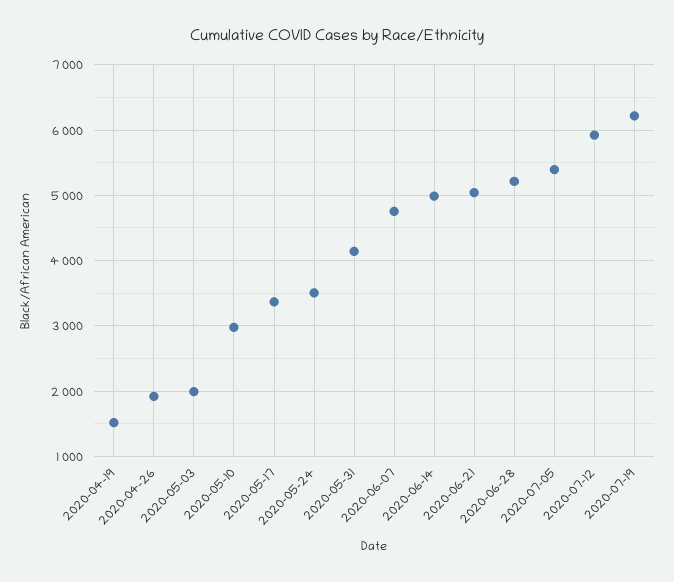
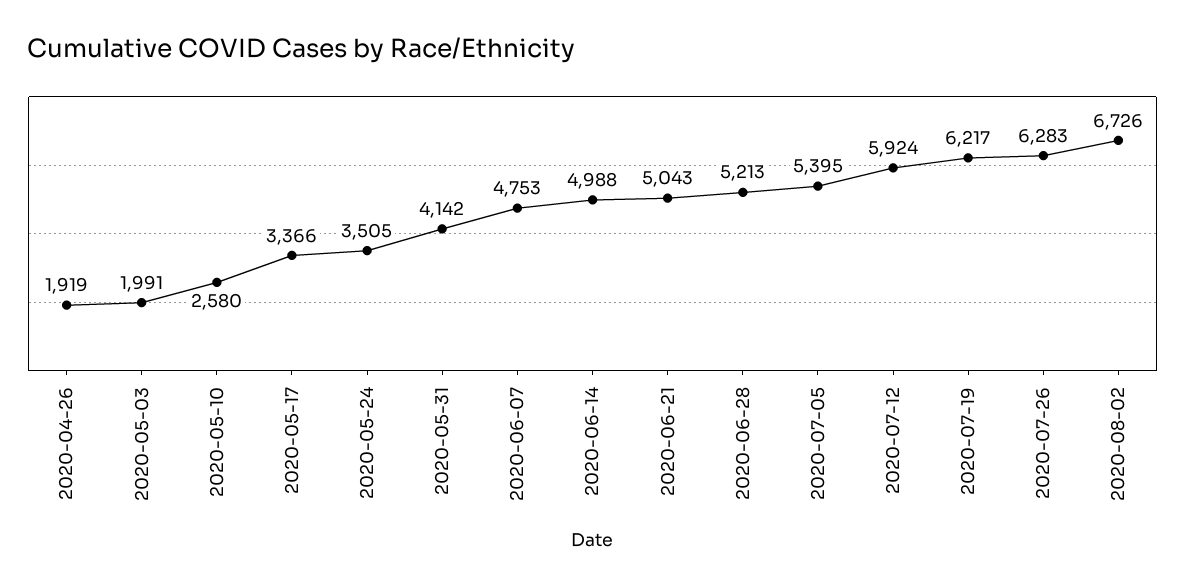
2020-04-19: 1500 -> none
2020-05-10: 3000 -> 2580
2020-07-26: none -> 6283
2020-08-02: none -> 6726

